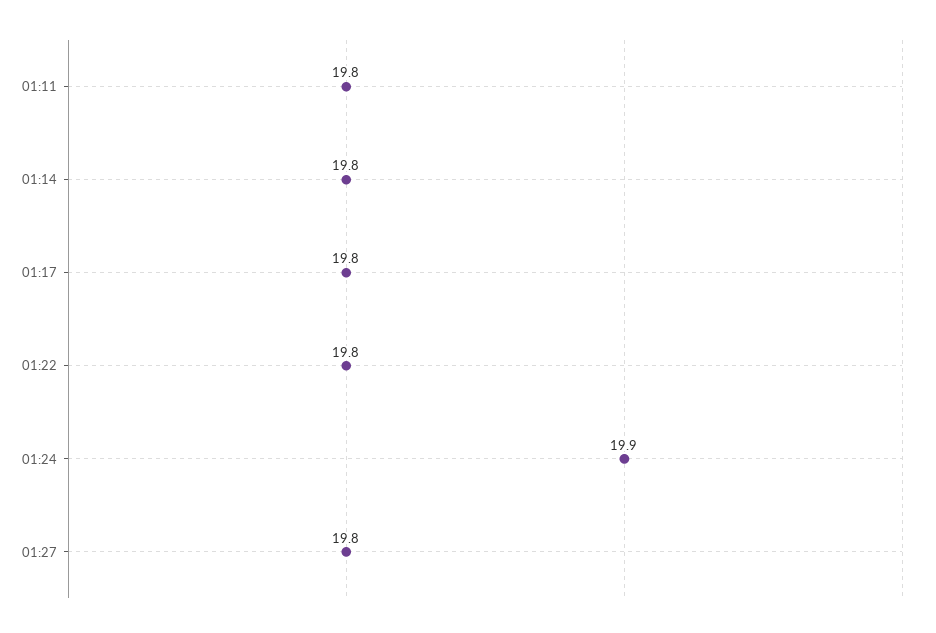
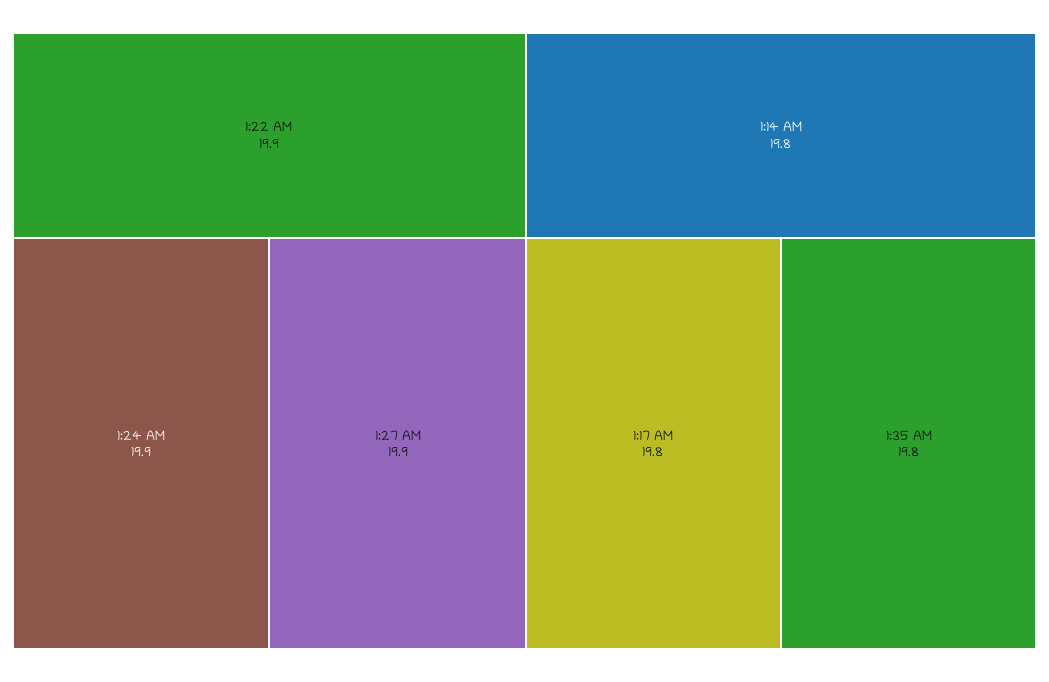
01:11: 19.8 -> none
01:22: 19.8 -> 19.9
01:27: 19.8 -> 19.9
1:35 AM: none -> 19.8

